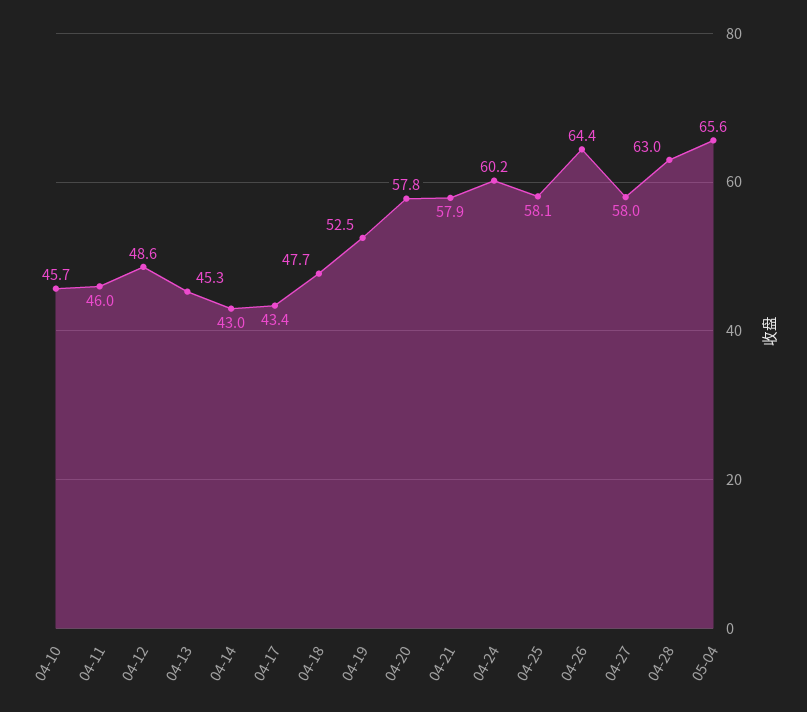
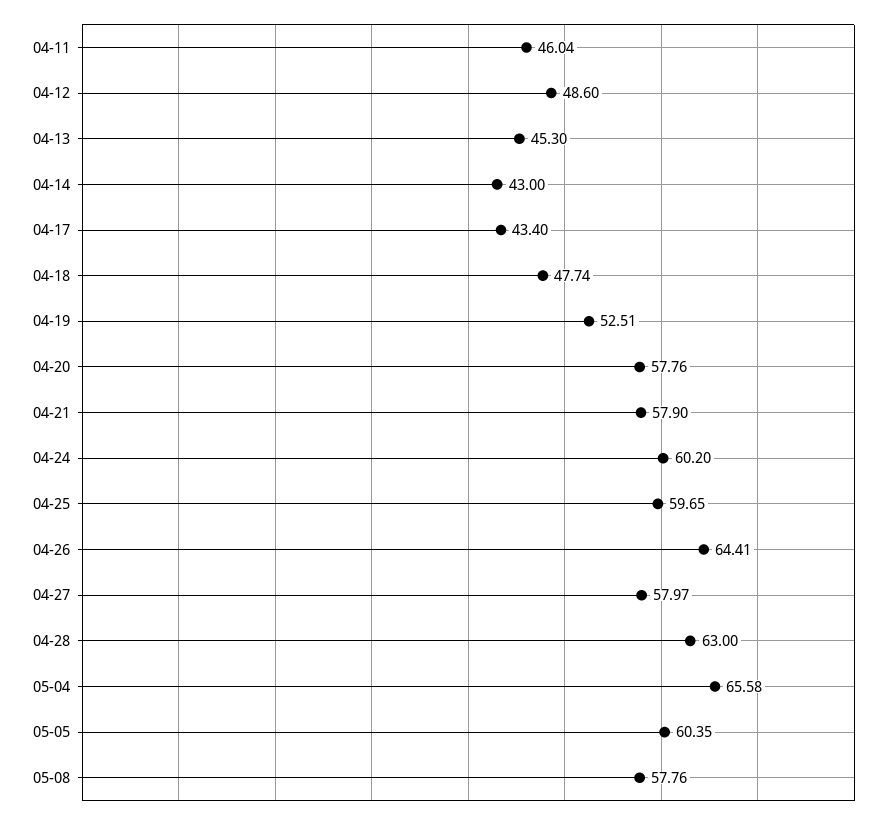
04-10: 45.7 -> none
04-25: 58.1 -> 59.65
05-05: none -> 60.35
05-08: none -> 57.76

